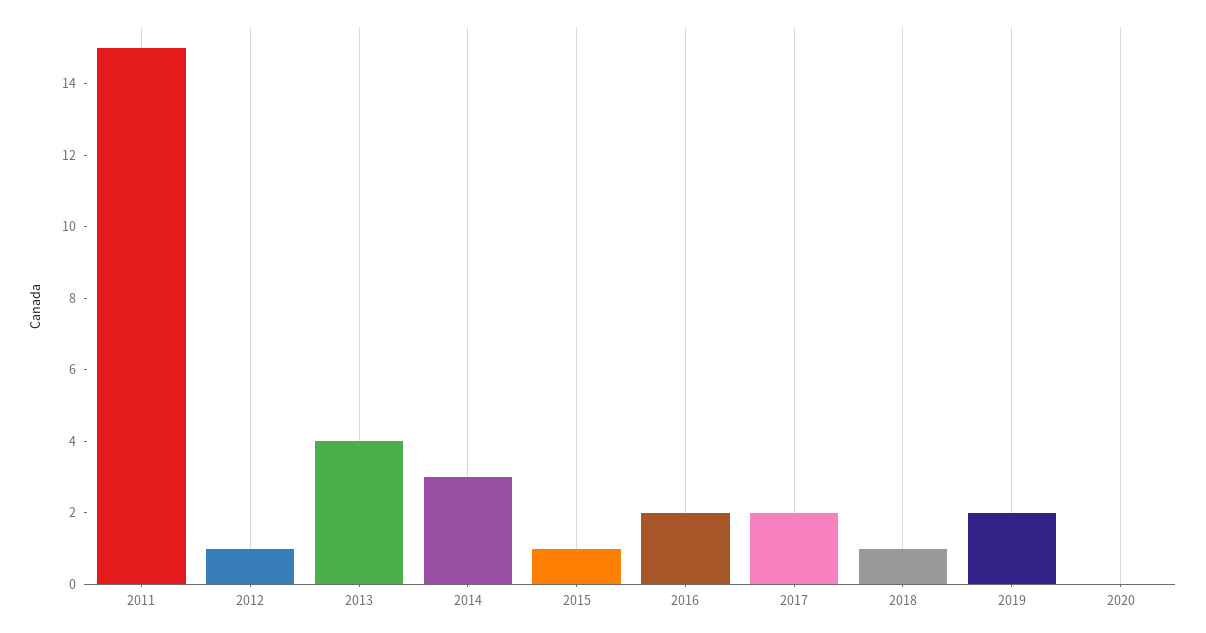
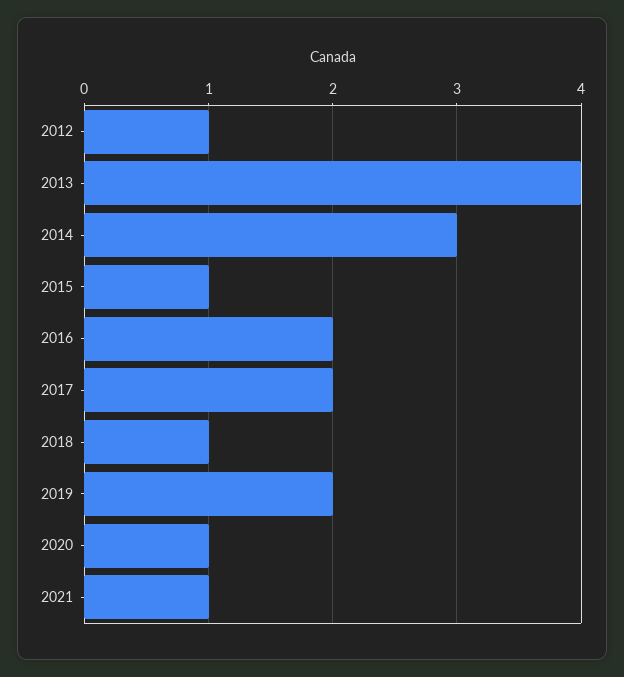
2011: 15 -> none
2020: 0 -> 1
2021: none -> 1

